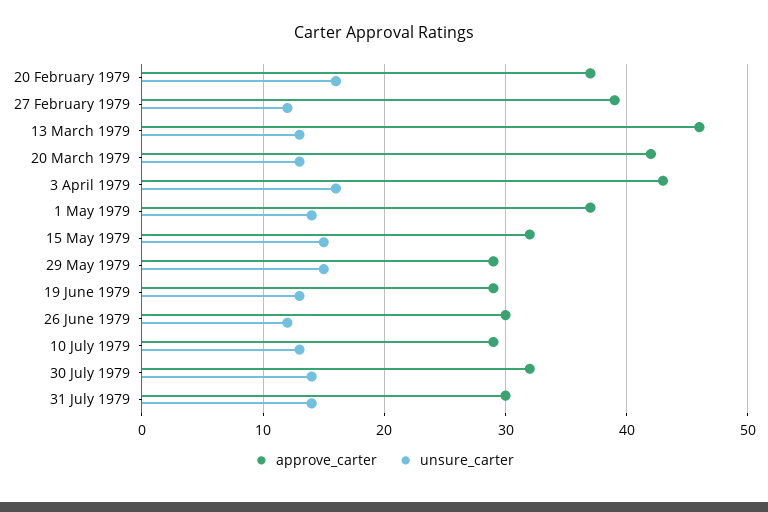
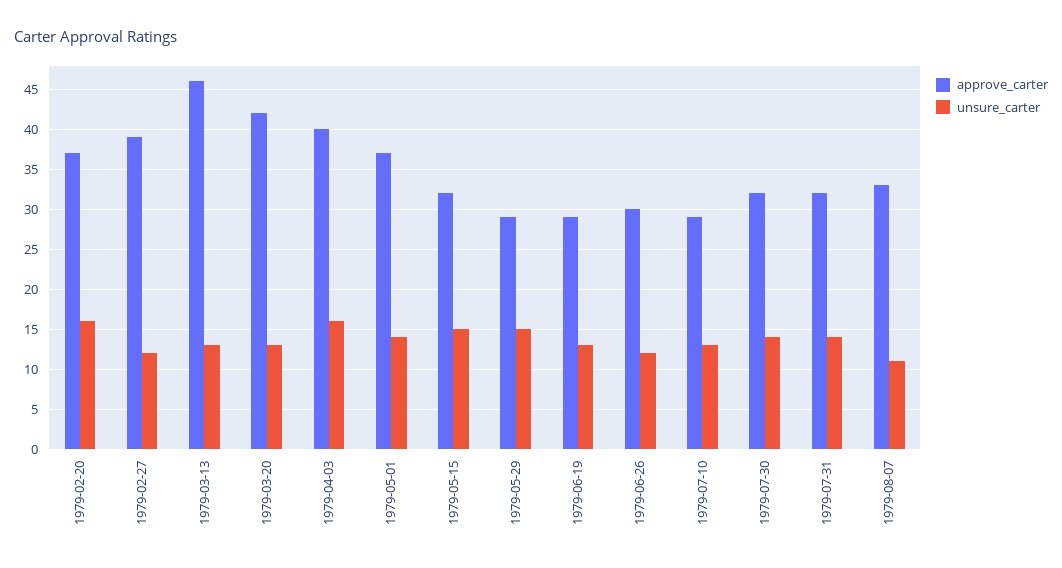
approve_carter, 3 April 1979: 43 -> 40
approve_carter, 31 July 1979: 30 -> 32
approve_carter, 1979-08-07: none -> 33
unsure_carter, 1979-08-07: none -> 11

